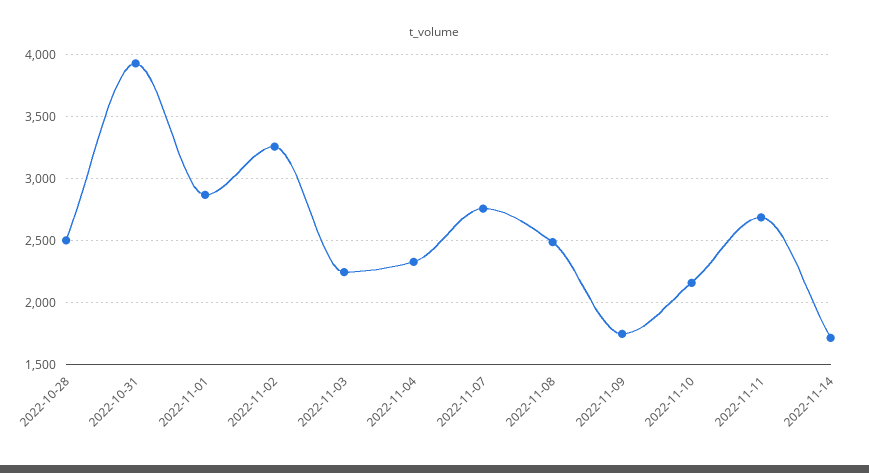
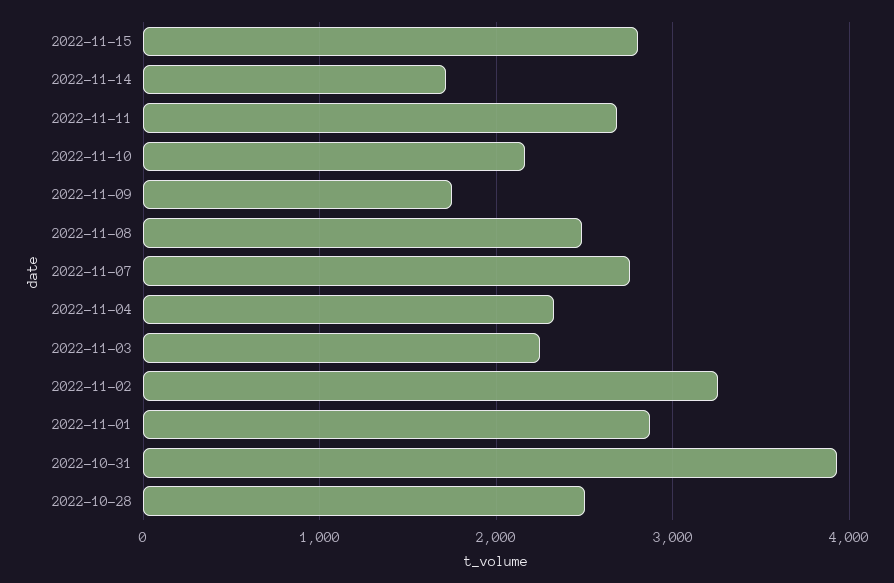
2022-11-15: none -> 2800

